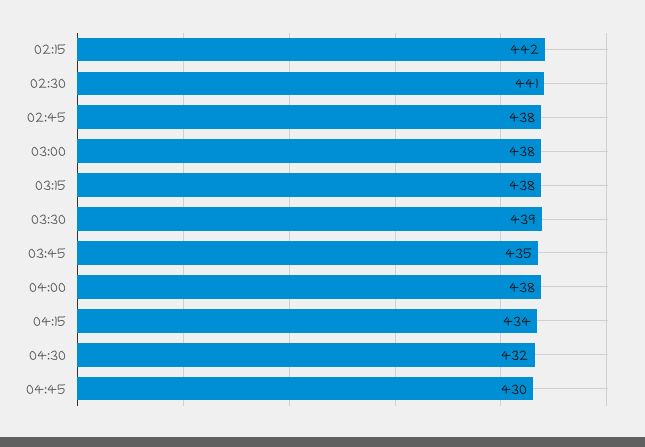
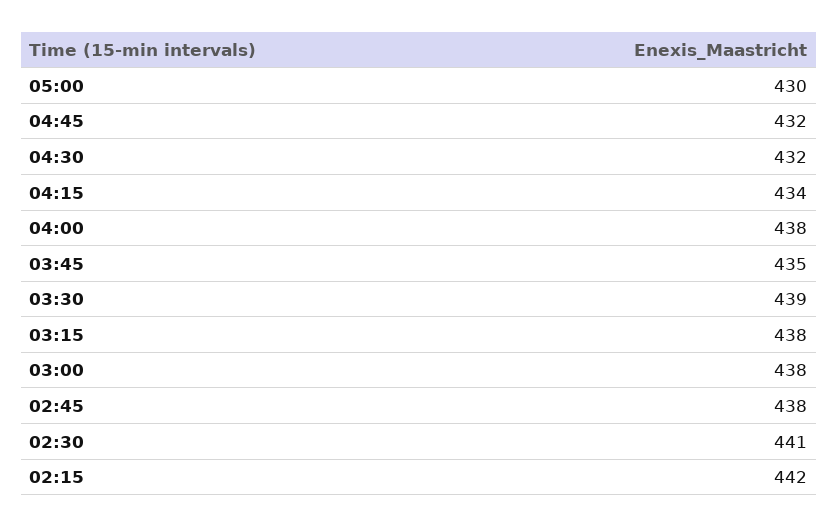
04:45: 430 -> 432
05:00: none -> 430

